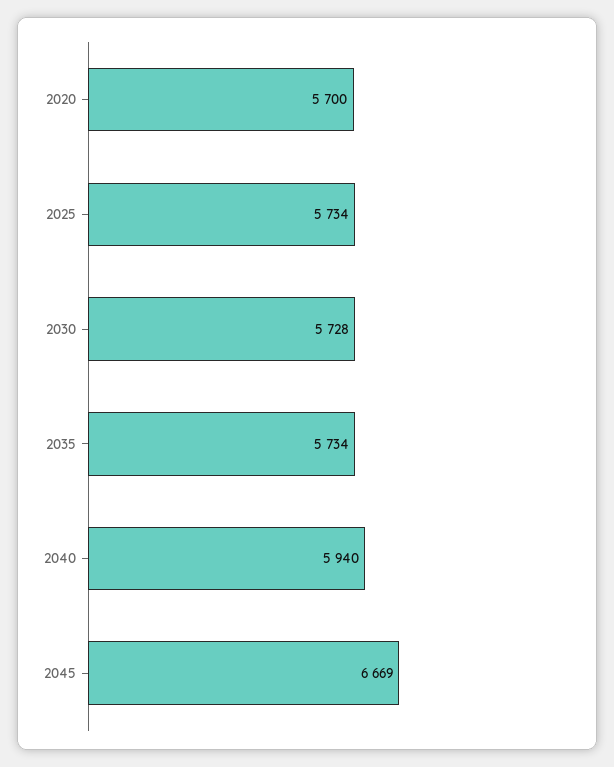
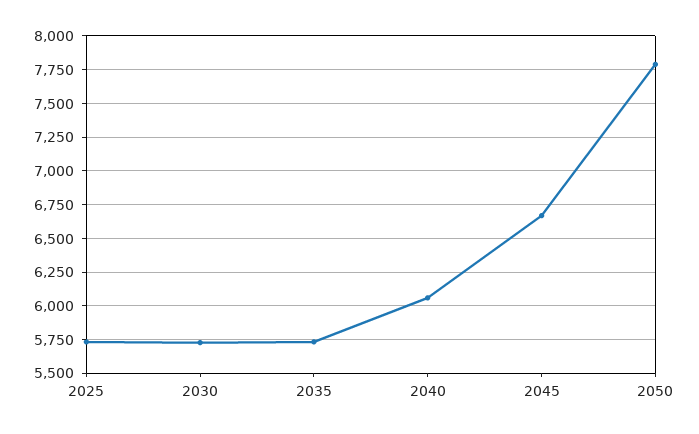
2020: 5700 -> none
2040: 5940 -> 6050
2050: none -> 7800

